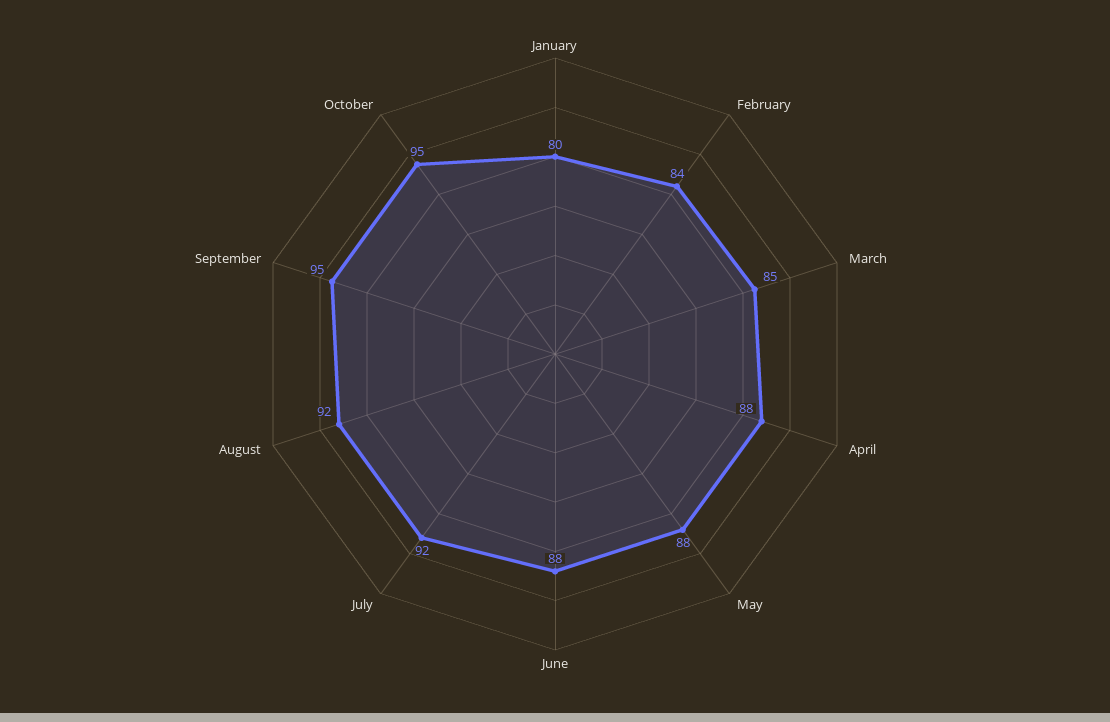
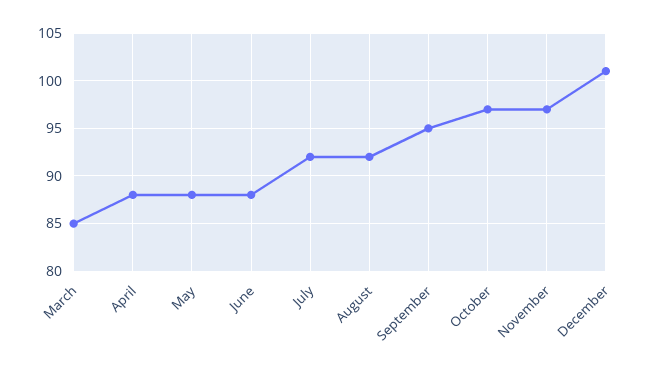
January: 80 -> none
February: 84 -> none
October: 95 -> 97
November: none -> 97
December: none -> 101

